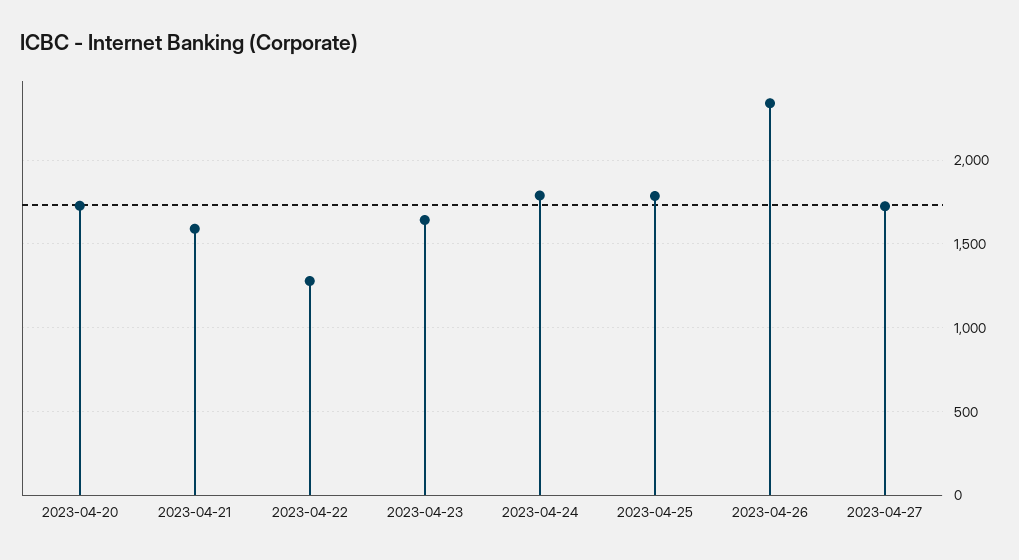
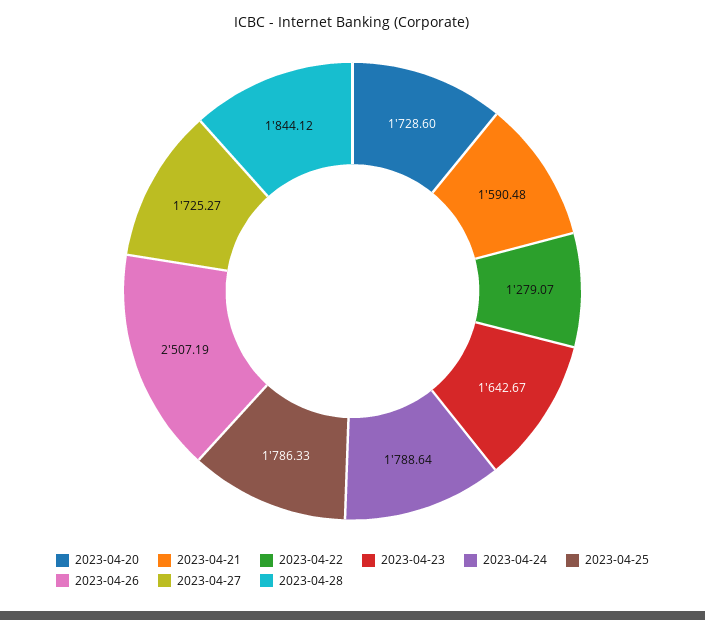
2023-04-26: 2350 -> 2507.19
2023-04-28: none -> 1844.12

